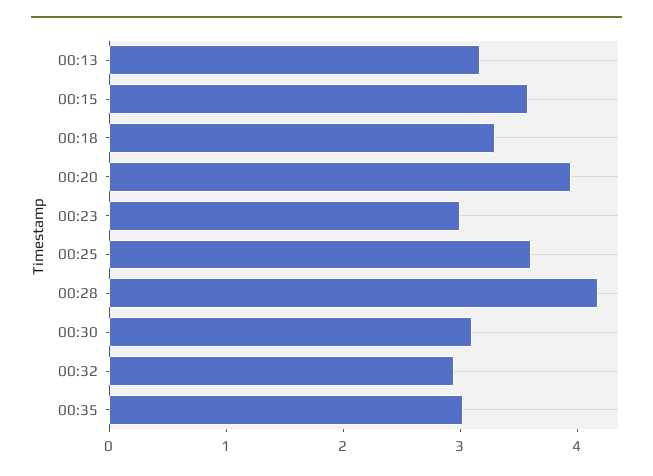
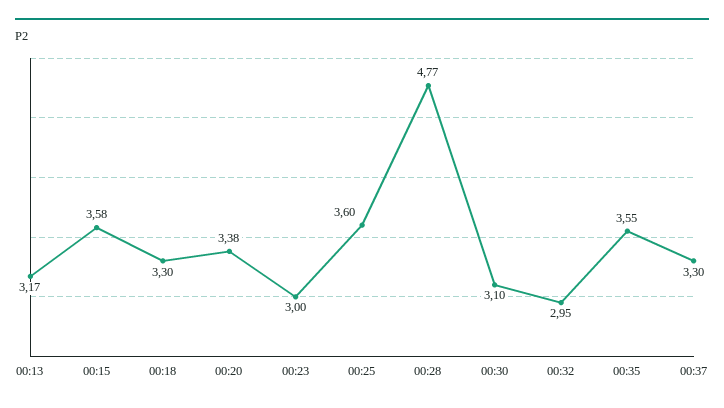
00:20: 4 -> 3.38
00:28: 4.2 -> 4.77
00:35: 3 -> 3.55
00:37: none -> 3.3

